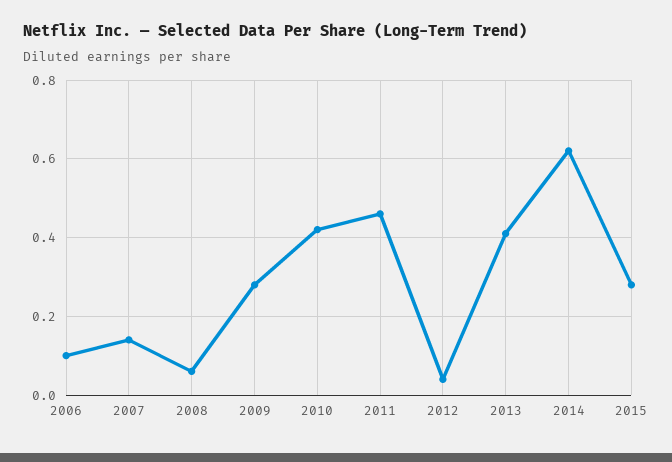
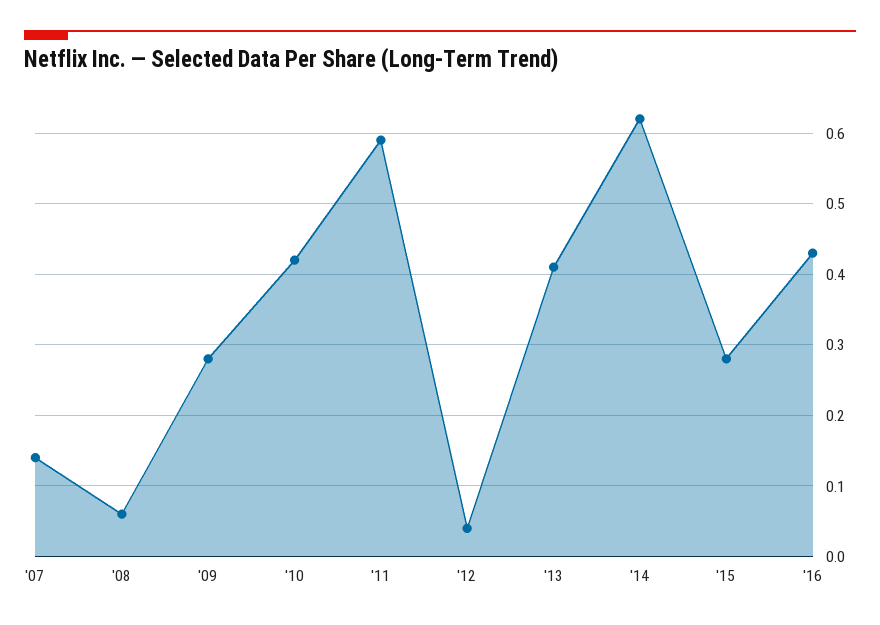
2006: 0.1 -> none
2011: 0.45 -> 0.59
'16: none -> 0.43

